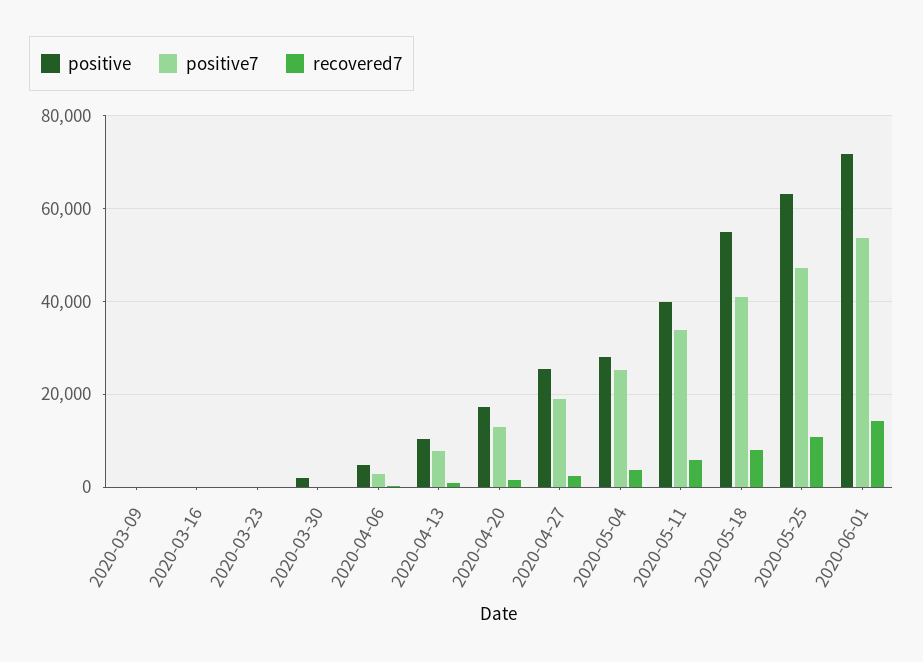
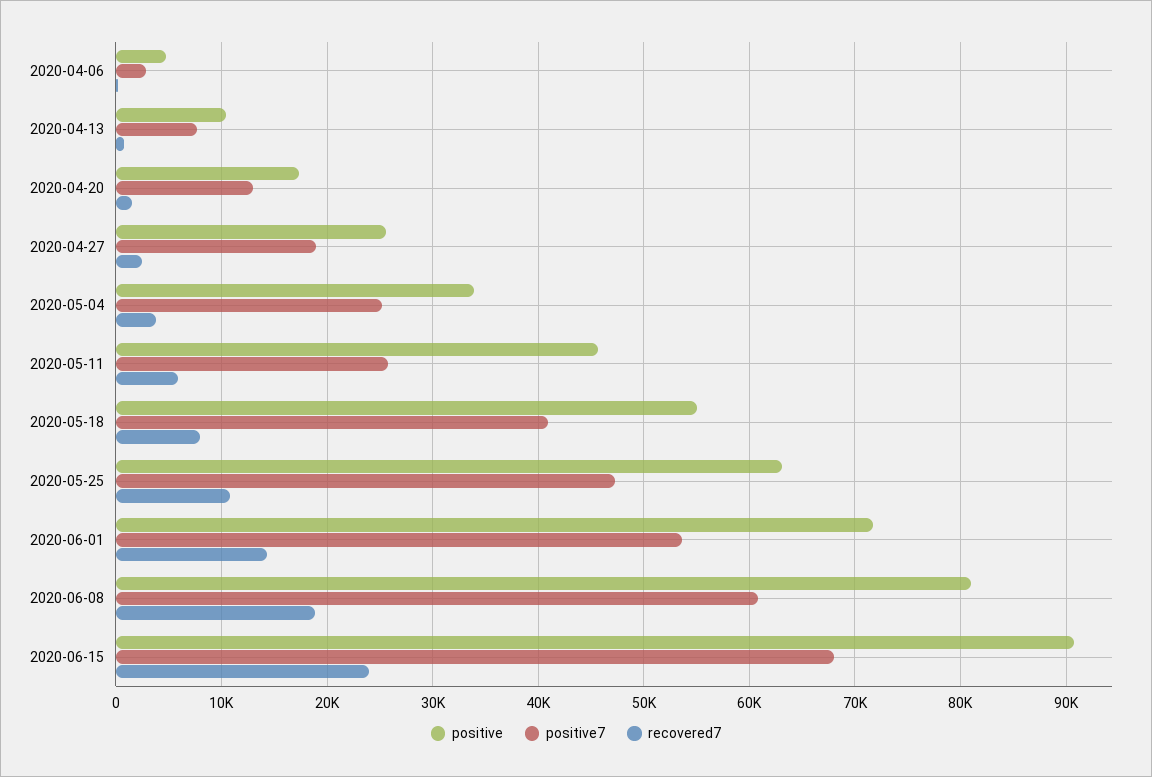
positive, 2020-03-09: 0 -> none
positive7, 2020-03-09: 0 -> none
recovered7, 2020-03-09: 0 -> none
positive, 2020-03-16: 0 -> none
positive7, 2020-03-16: 0 -> none
recovered7, 2020-03-16: 0 -> none
positive, 2020-03-23: 0 -> none
positive7, 2020-03-23: 0 -> none
recovered7, 2020-03-23: 0 -> none
positive, 2020-03-30: 2000 -> none
positive7, 2020-03-30: 0 -> none
recovered7, 2020-03-30: 0 -> none
positive, 2020-05-04: 28000 -> 34000
positive, 2020-05-11: 40000 -> 46000
positive7, 2020-05-11: 34000 -> 26000
positive, 2020-06-08: none -> 81000
positive7, 2020-06-08: none -> 61000
recovered7, 2020-06-08: none -> 19000
positive, 2020-06-15: none -> 91000
positive7, 2020-06-15: none -> 68000
recovered7, 2020-06-15: none -> 24000

